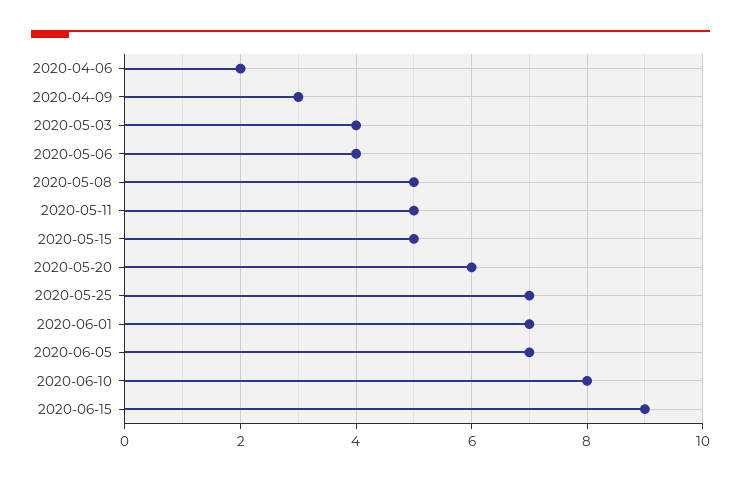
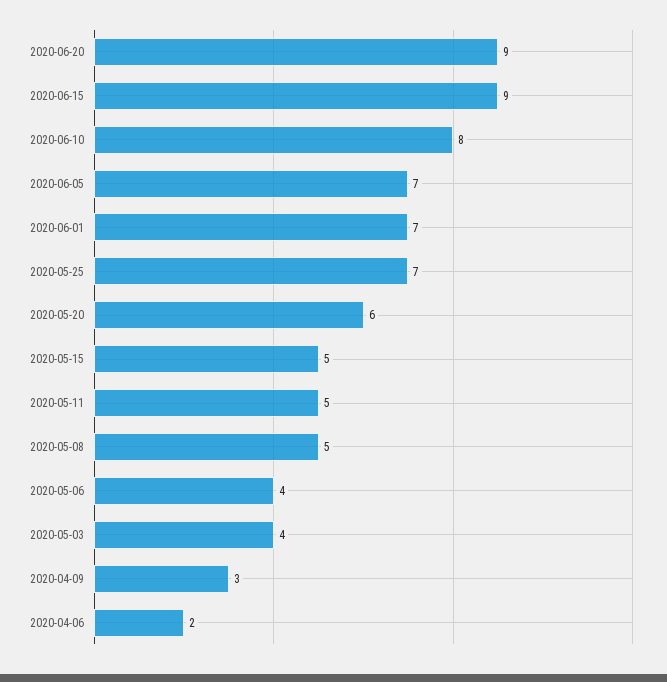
2020-06-20: none -> 9

